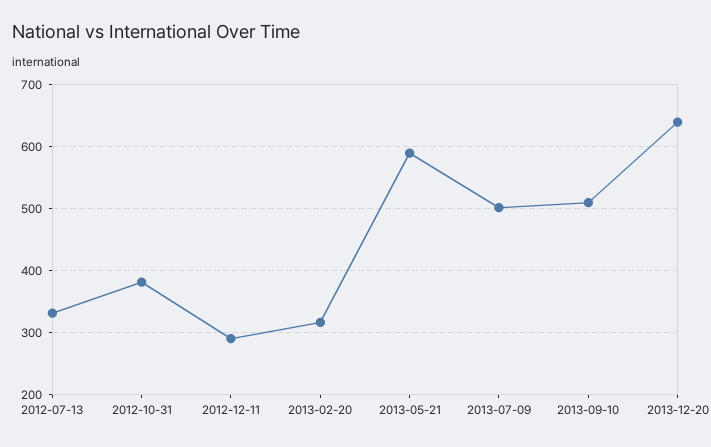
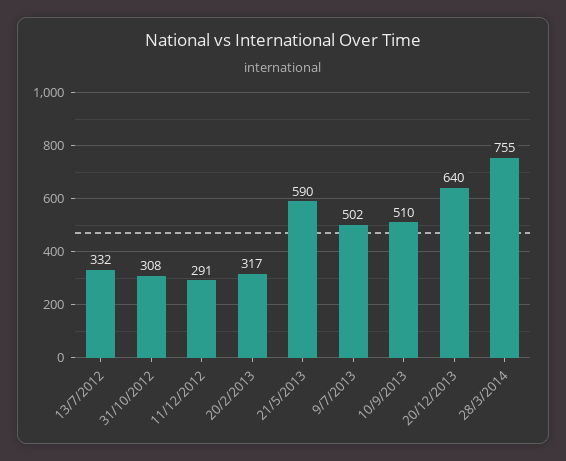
2012-10-31: 380 -> 308
28/3/2014: none -> 755

